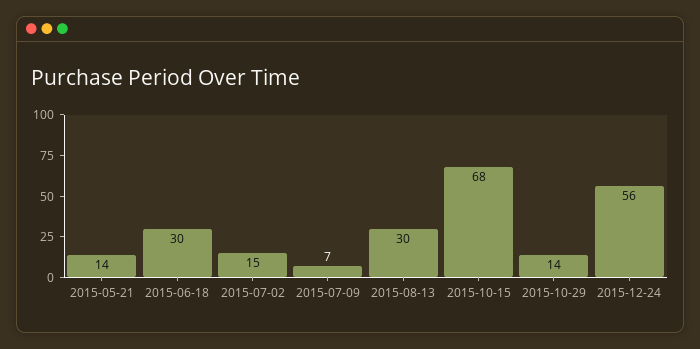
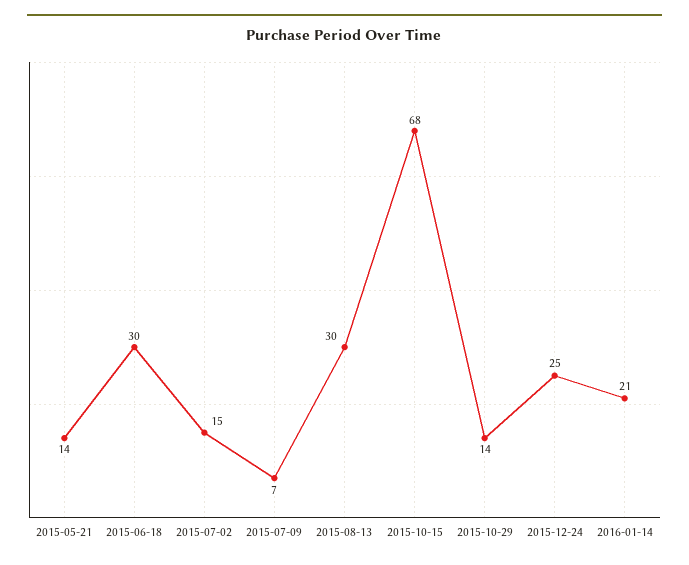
2015-12-24: 56 -> 25
2016-01-14: none -> 21

